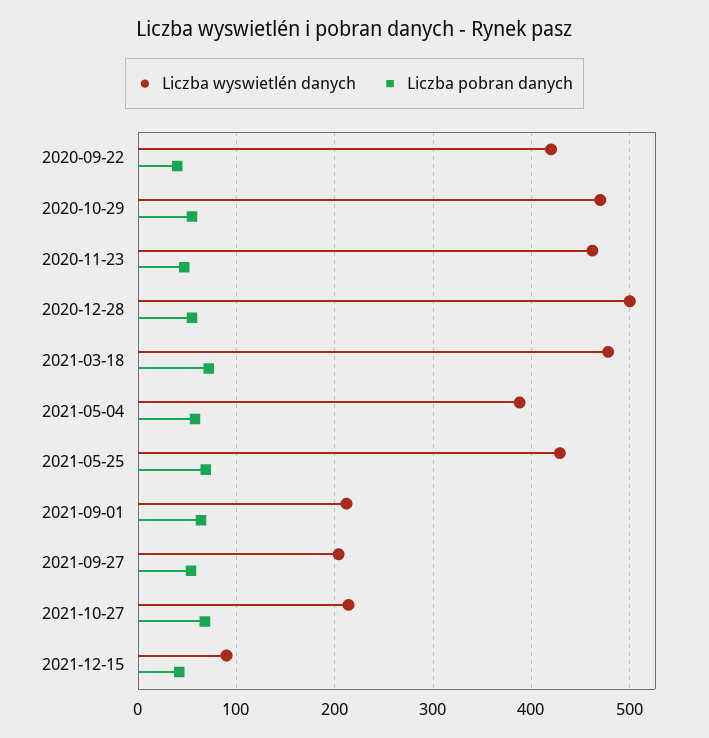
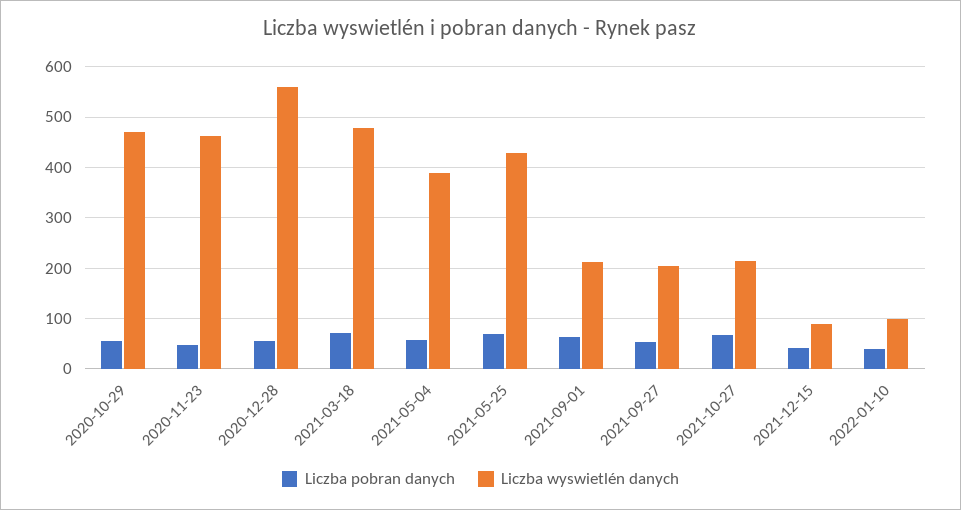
Liczba wyswietlén danych, 2020-09-22: 420 -> none
Liczba pobran danych, 2020-09-22: 40 -> none
Liczba wyswietlén danych, 2020-12-28: 500 -> 560
Liczba pobran danych, 2022-01-10: none -> 40
Liczba wyswietlén danych, 2022-01-10: none -> 100

